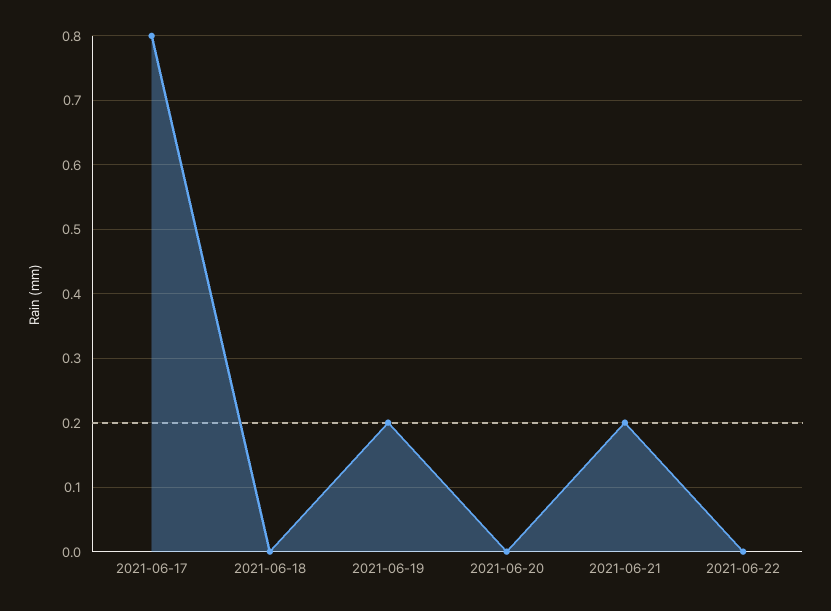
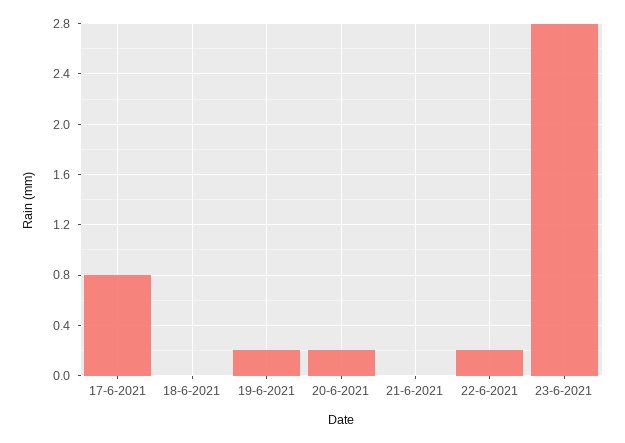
2021-06-20: 0 -> 0.2
2021-06-21: 0.2 -> 0
2021-06-22: 0 -> 0.2
23-6-2021: none -> 2.8

